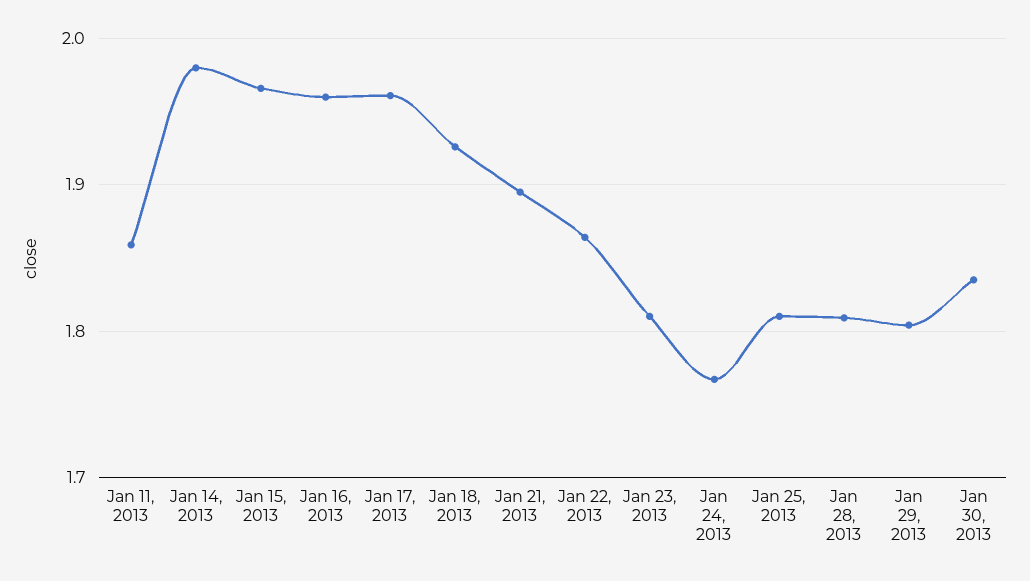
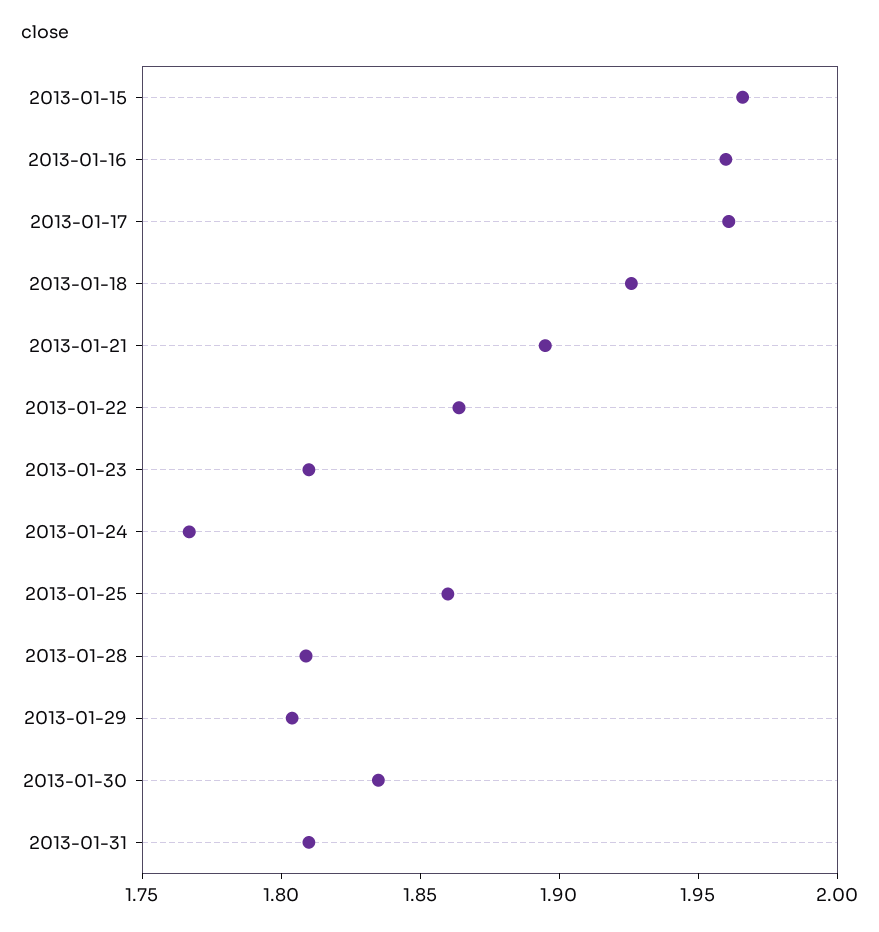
Jan 11, 2013: 1.86 -> none
Jan 14, 2013: 1.98 -> none
Jan 25, 2013: 1.81 -> 1.86
2013-01-31: none -> 1.81

